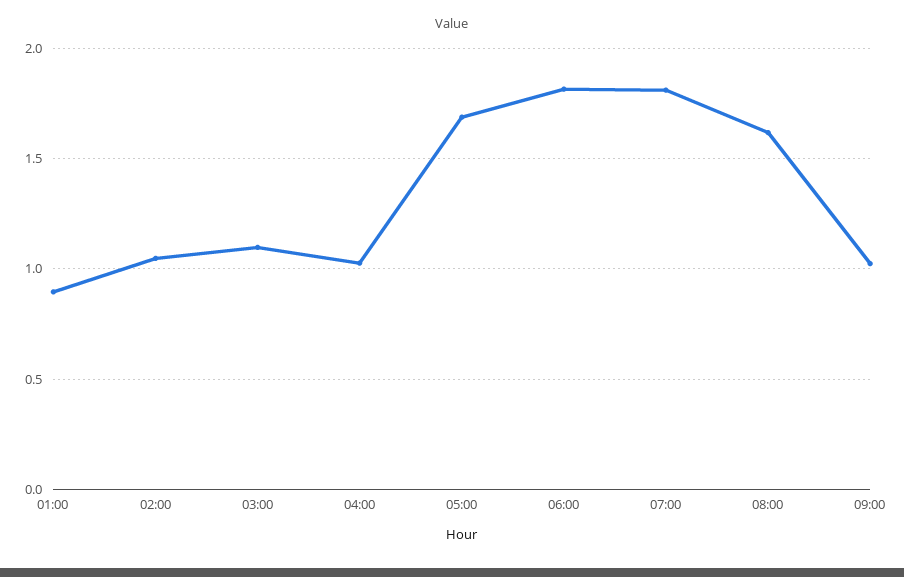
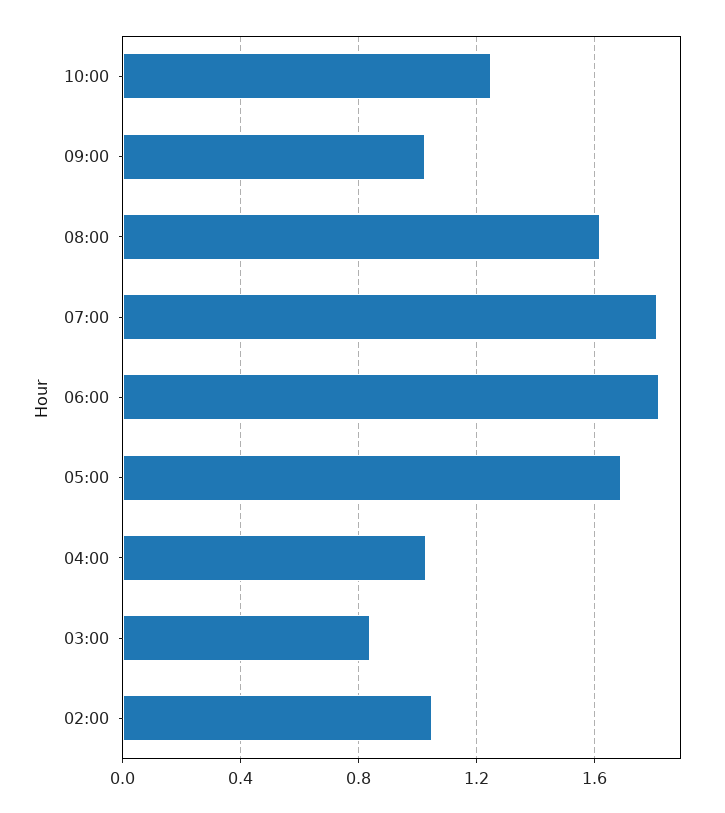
01:00: 0.9 -> none
03:00: 1.1 -> 0.85
10:00: none -> 1.25

